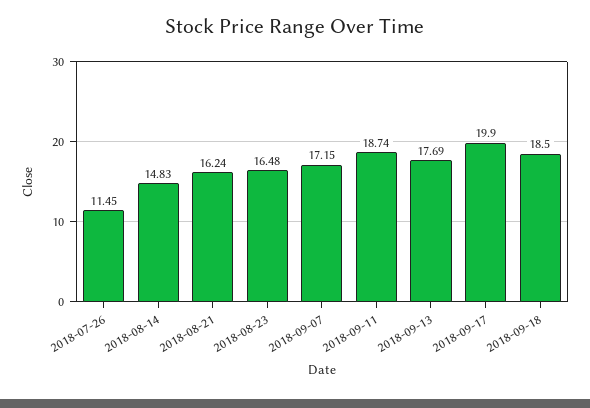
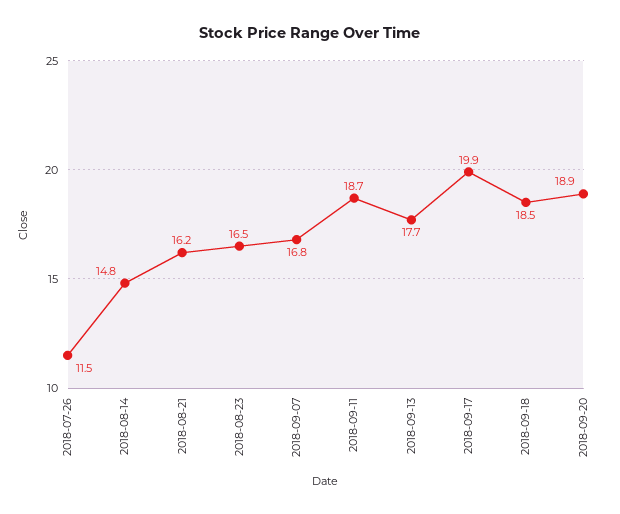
2018-09-07: 17.15 -> 16.8
2018-09-20: none -> 18.9

